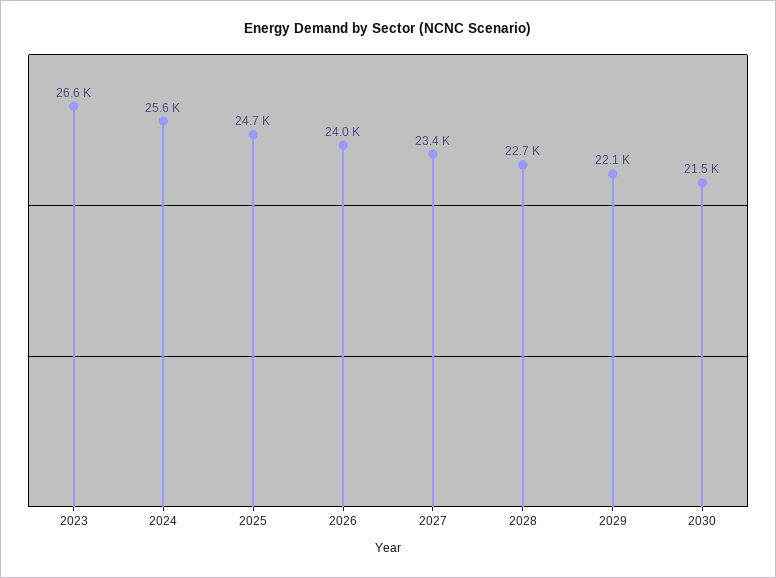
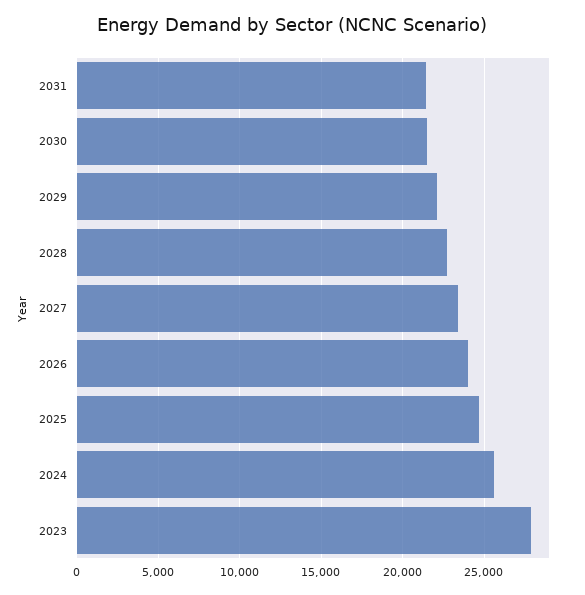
2023: 26600 -> 28000
2031: none -> 21500

